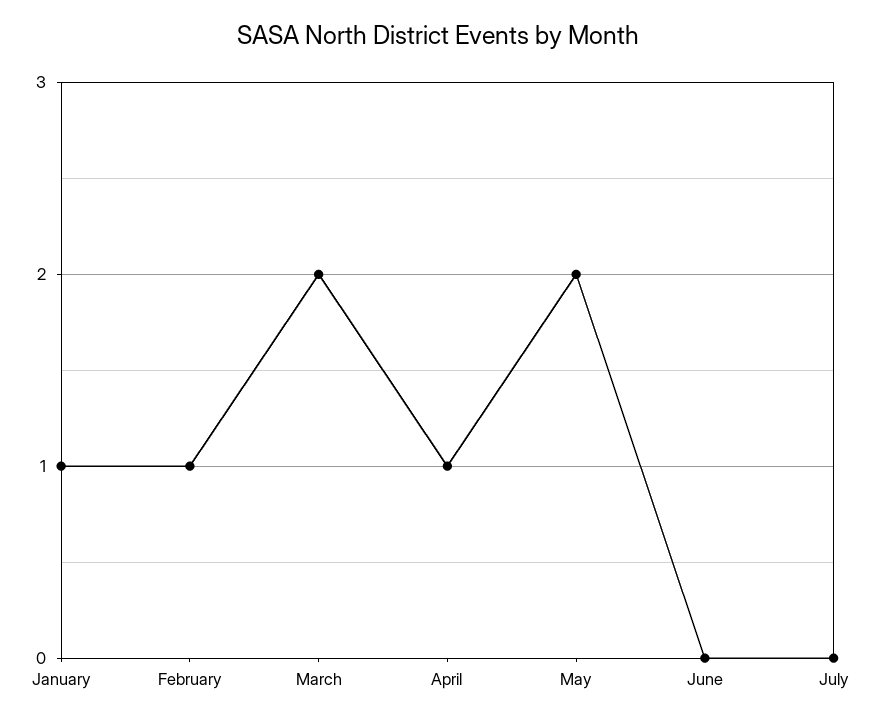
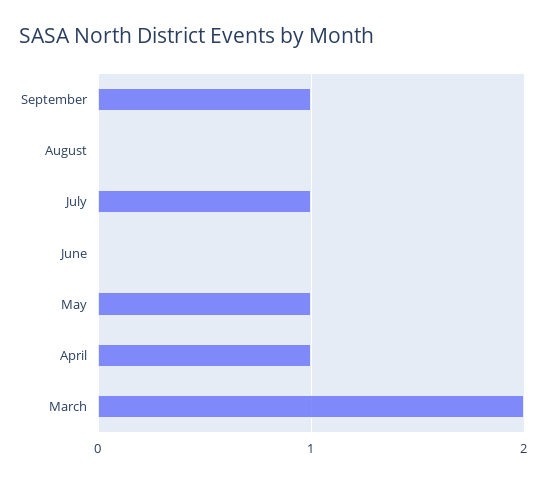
January: 1 -> none
February: 1 -> none
May: 2 -> 1
July: 0 -> 1
September: none -> 1
August: none -> 0

